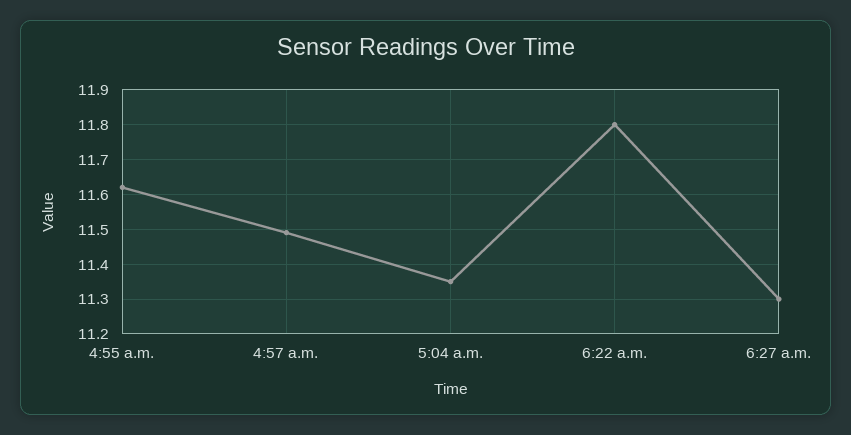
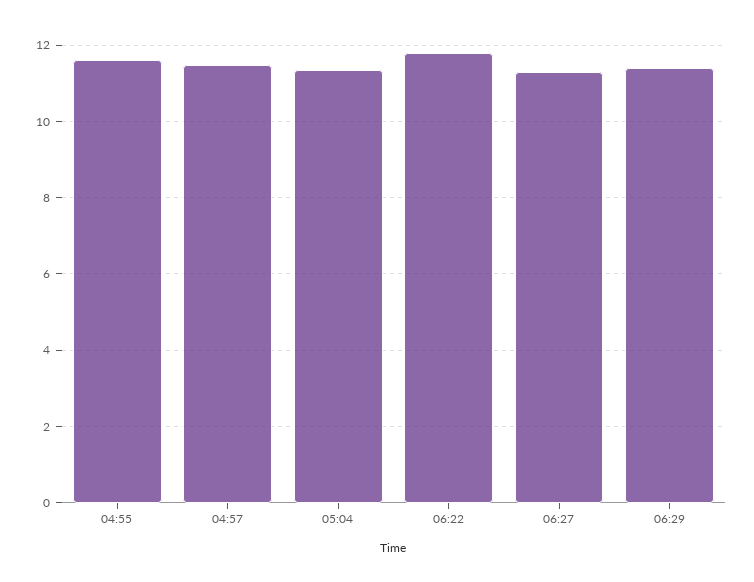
06:29: none -> 11.4

